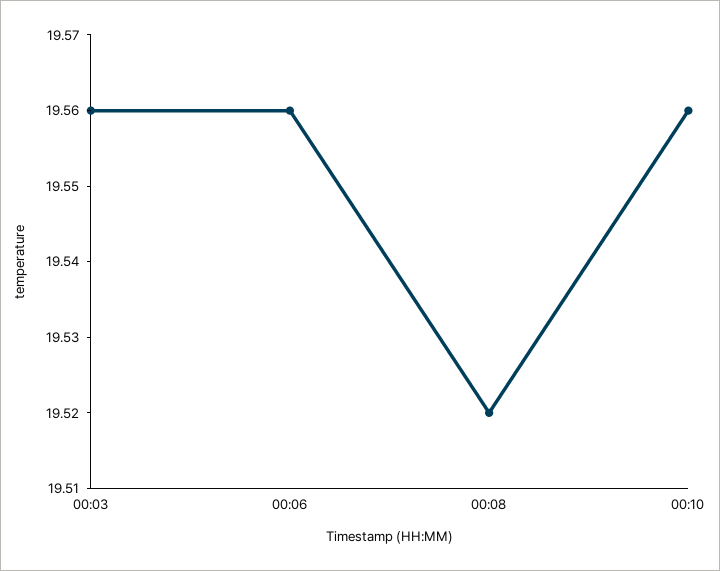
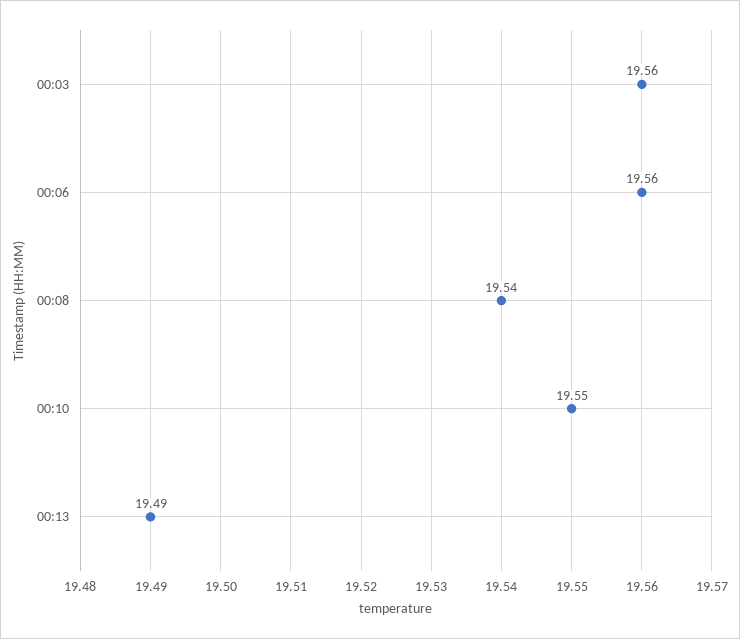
00:08: 19.52 -> 19.54
00:10: 19.56 -> 19.55
00:13: none -> 19.49

